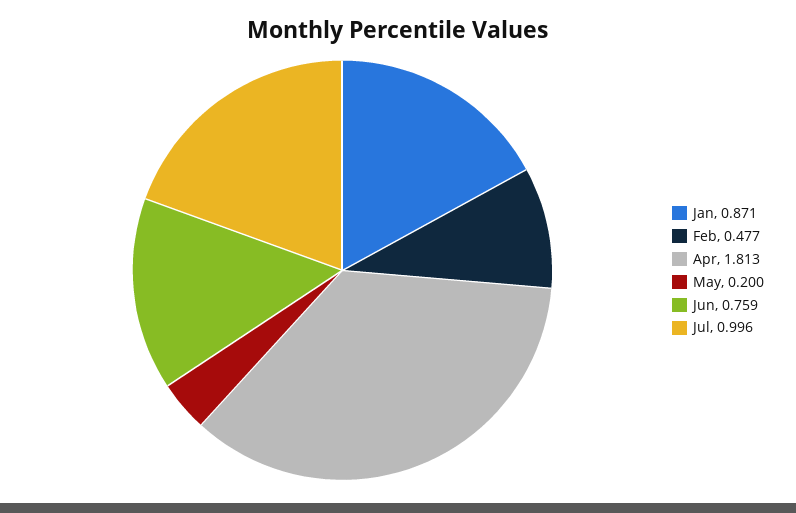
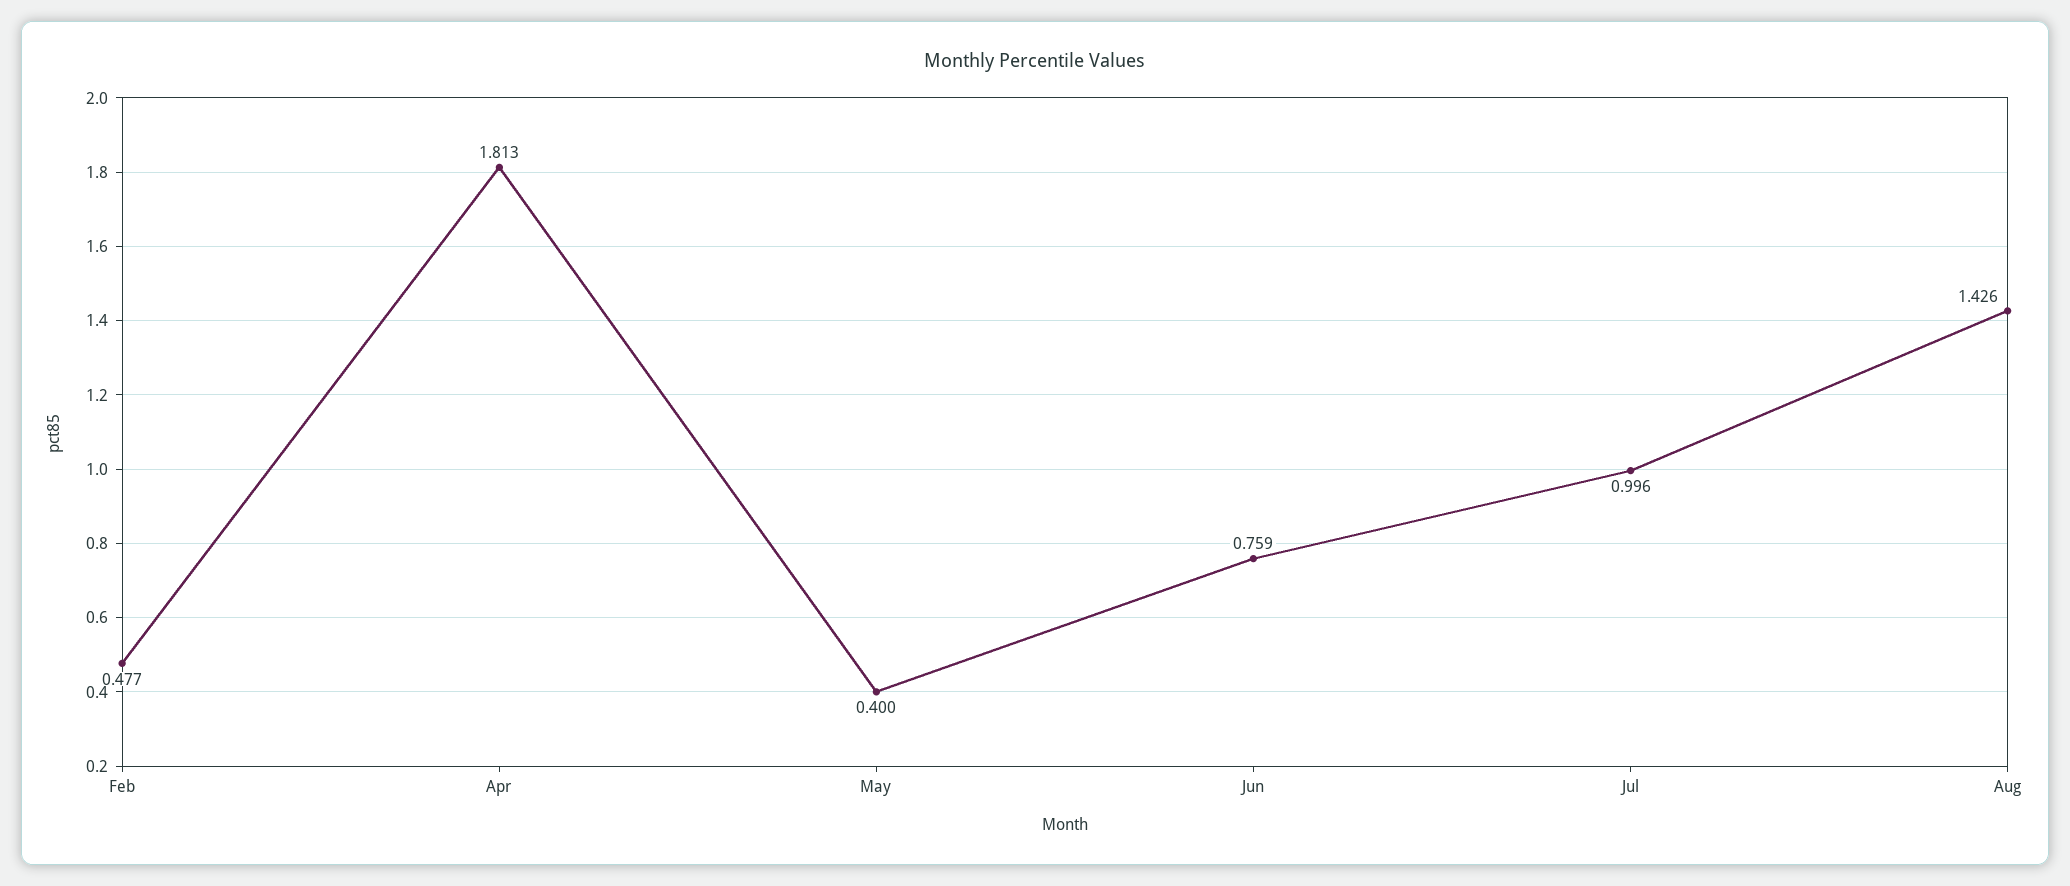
Jan: 0.871 -> none
May: 0.2 -> 0.4
Aug: none -> 1.426

